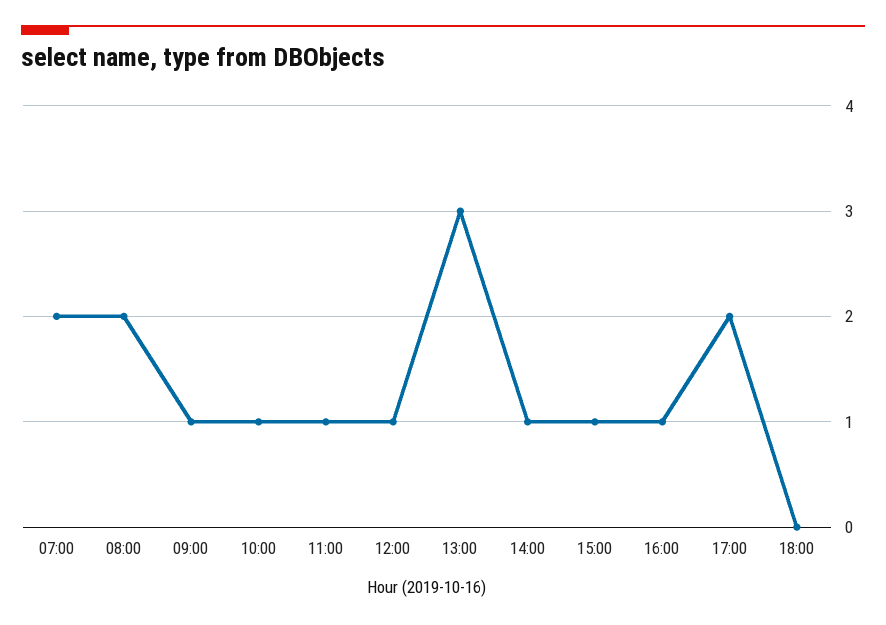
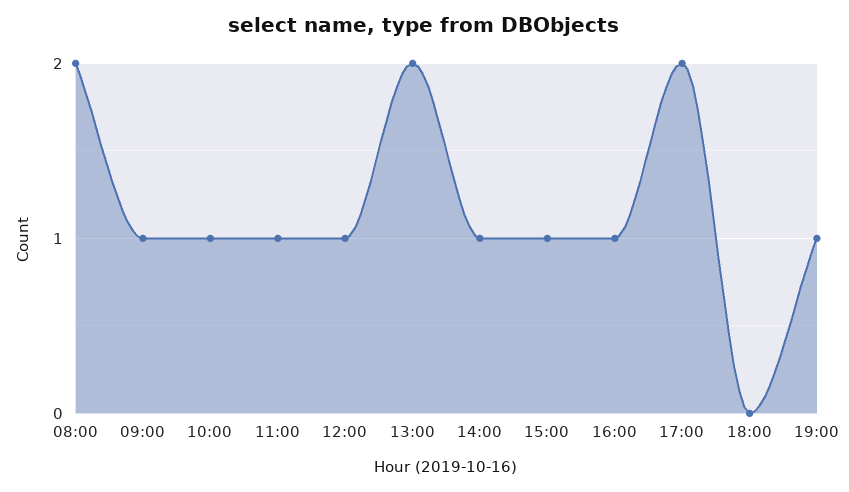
07:00: 2 -> none
13:00: 3 -> 2
19:00: none -> 1

